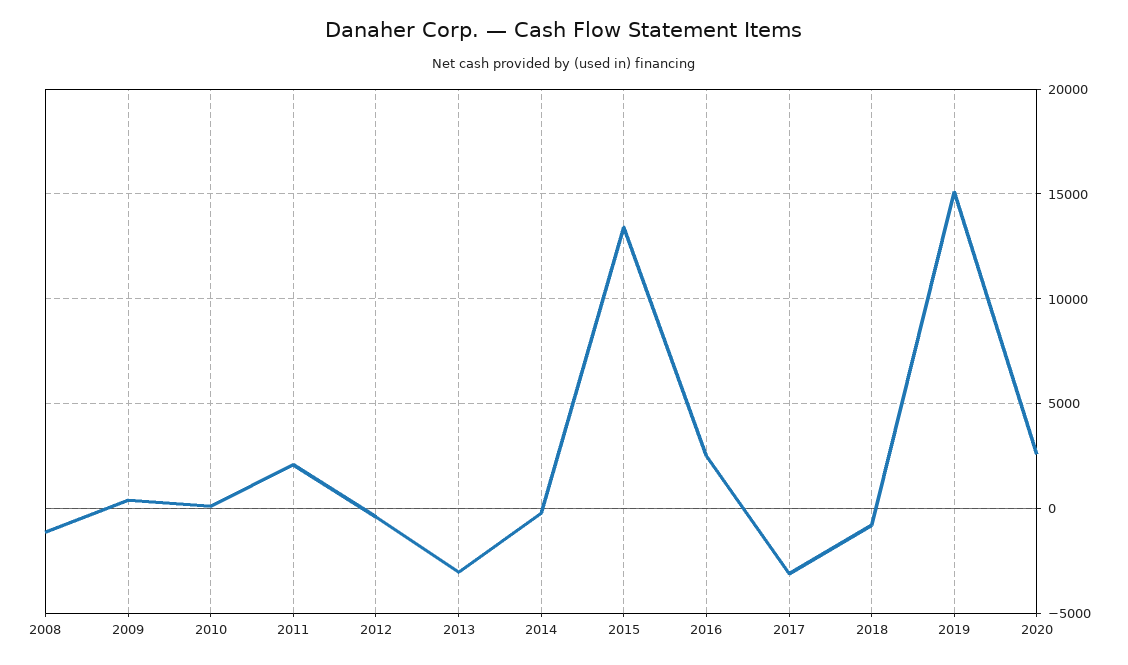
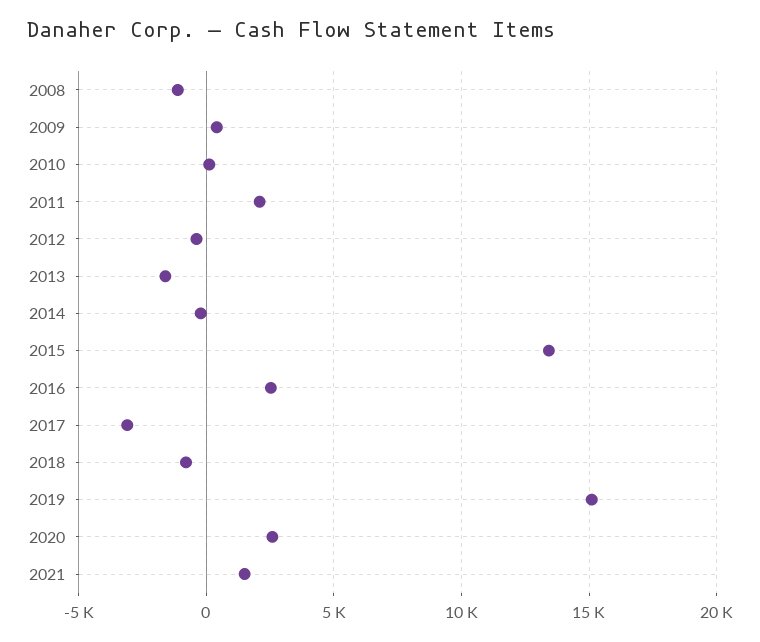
2013: -3000 -> -1500
2021: none -> 1500

